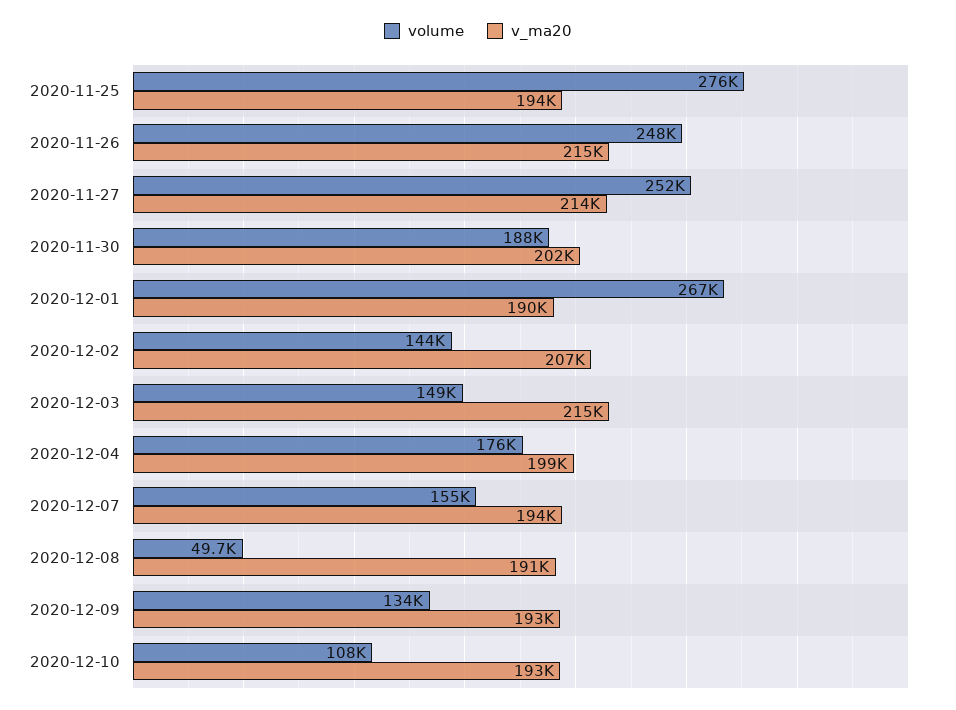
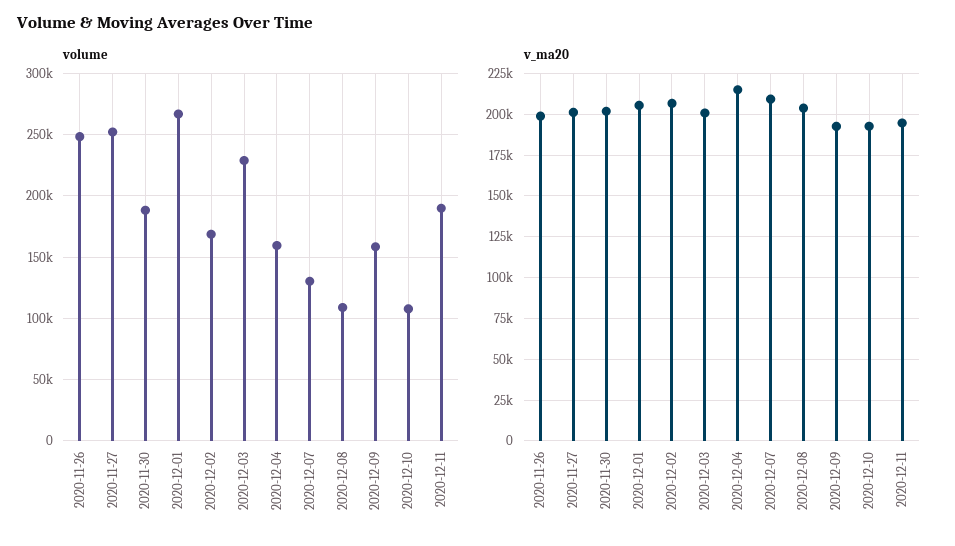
volume, 2020-11-25: 276000 -> none
v_ma20, 2020-11-25: 194000 -> none
v_ma20, 2020-11-26: 215000 -> 200000
v_ma20, 2020-11-27: 214000 -> 200000
v_ma20, 2020-12-01: 190000 -> 205000
volume, 2020-12-02: 144000 -> 170000
volume, 2020-12-03: 149000 -> 230000
v_ma20, 2020-12-03: 215000 -> 200000
volume, 2020-12-04: 176000 -> 160000
v_ma20, 2020-12-04: 199000 -> 215000
volume, 2020-12-07: 155000 -> 130000
v_ma20, 2020-12-07: 194000 -> 210000
volume, 2020-12-08: 49700 -> 110000
v_ma20, 2020-12-08: 191000 -> 205000
volume, 2020-12-09: 134000 -> 160000
volume, 2020-12-11: none -> 190000
v_ma20, 2020-12-11: none -> 195000

